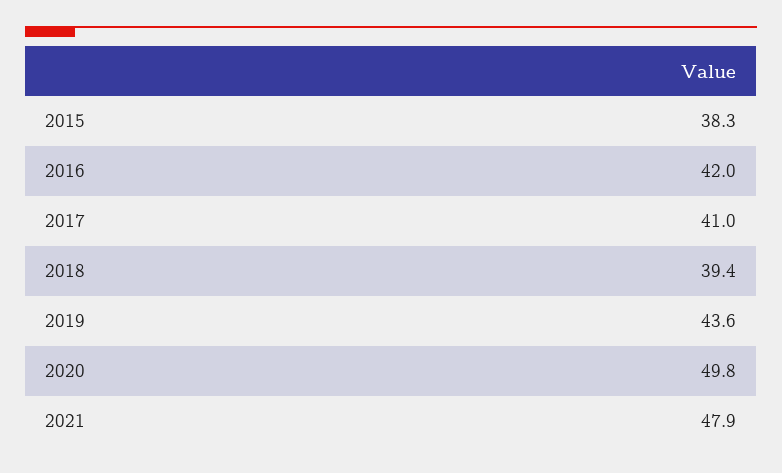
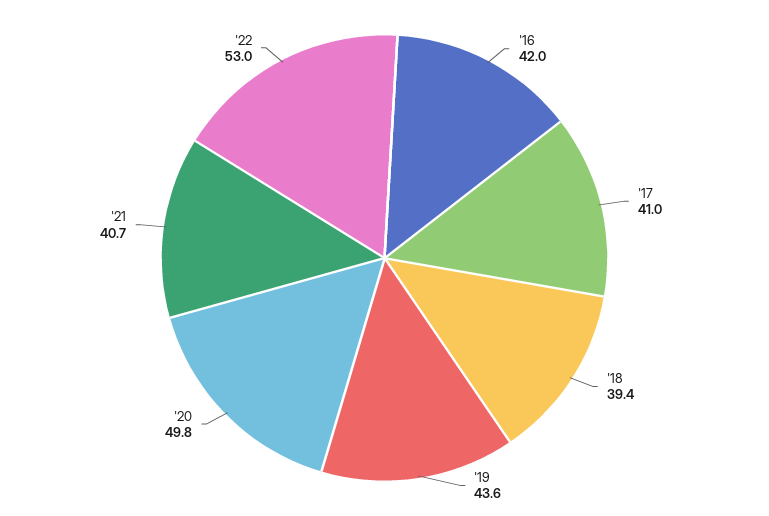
2015: 38.3 -> none
2021: 47.9 -> 40.7
'22: none -> 53

